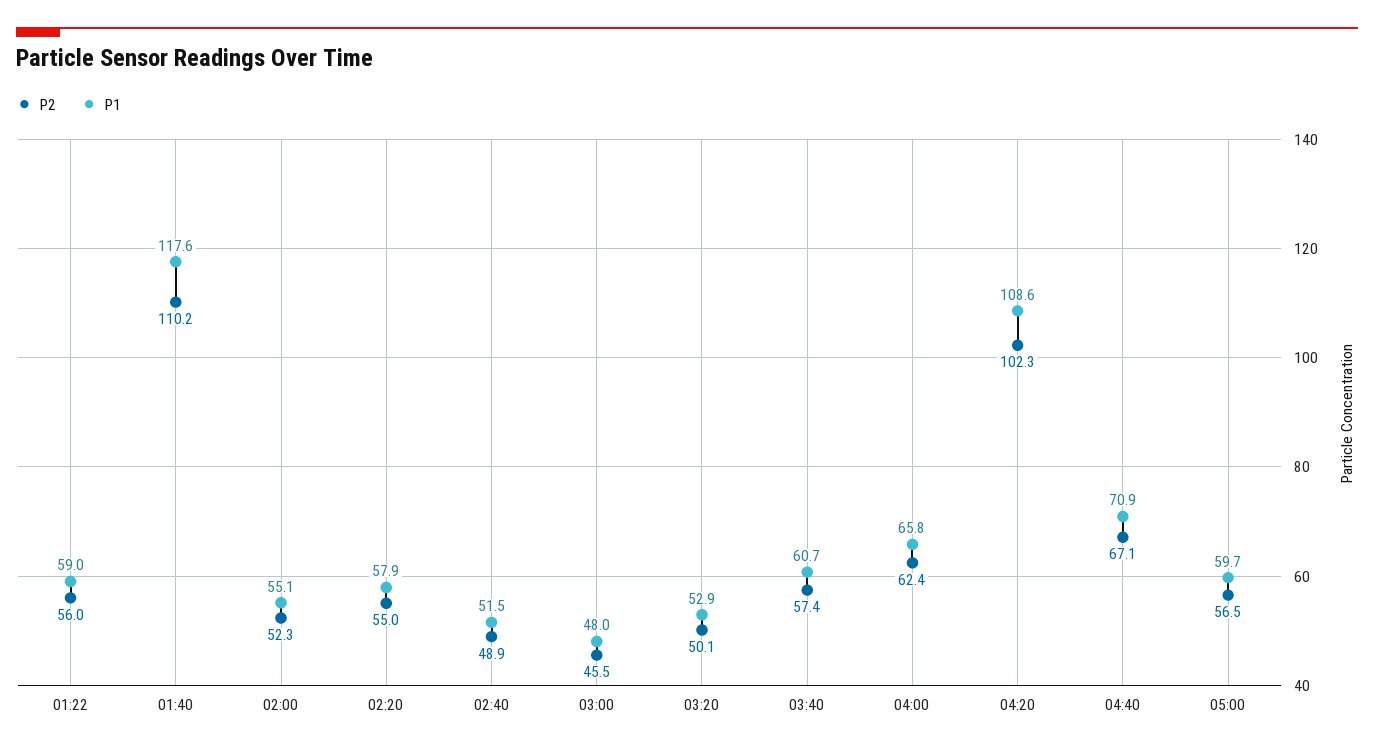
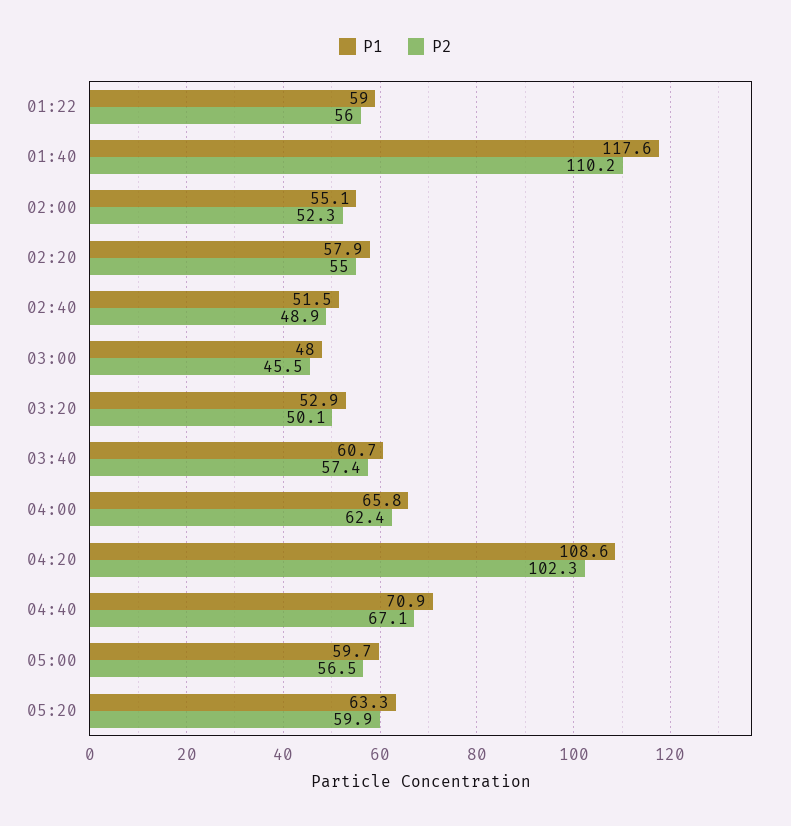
P1, 05:20: none -> 63.3
P2, 05:20: none -> 59.9

